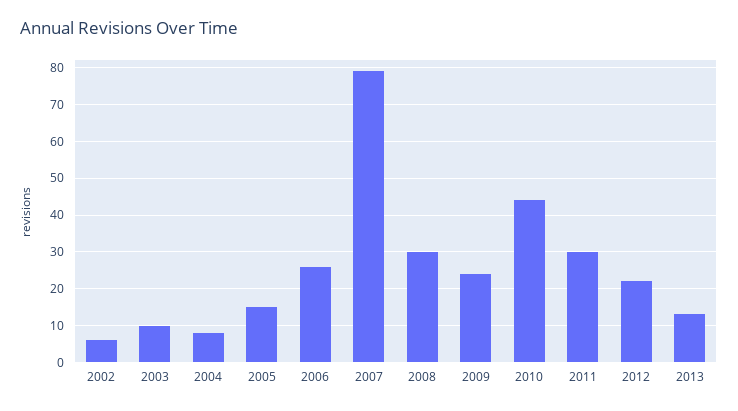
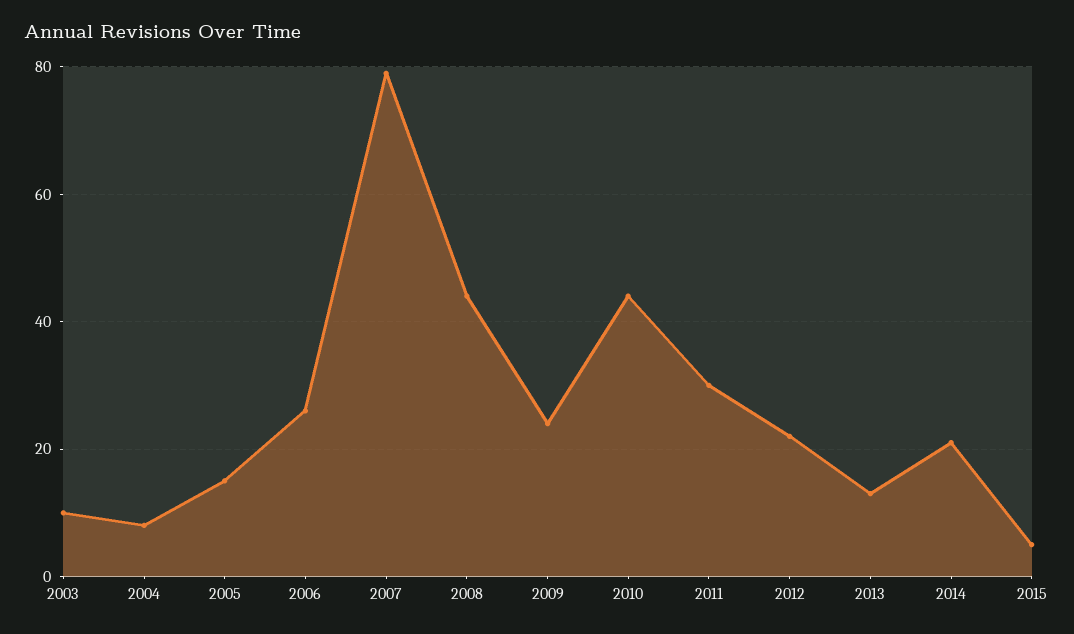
2002: 5 -> none
2008: 30 -> 45
2014: none -> 20
2015: none -> 5

